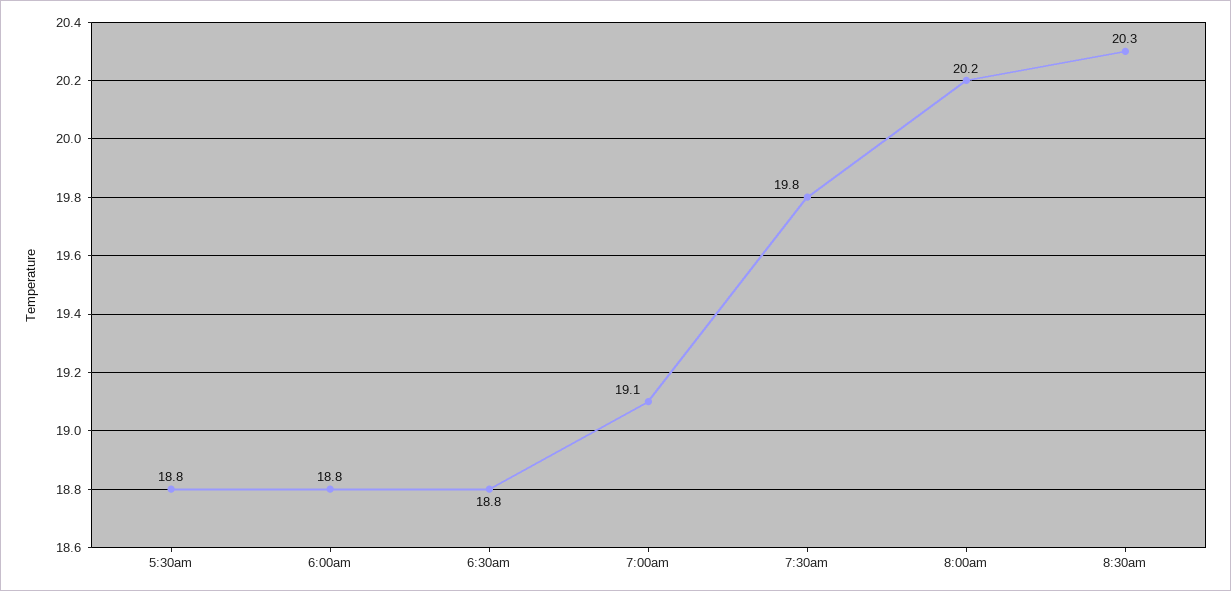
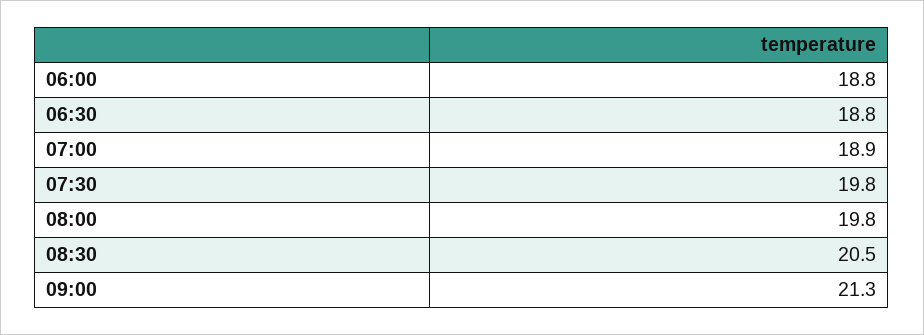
5:30am: 18.8 -> none
7:00am: 19.1 -> 18.9
8:00am: 20.2 -> 19.8
8:30am: 20.3 -> 20.5
09:00: none -> 21.3

